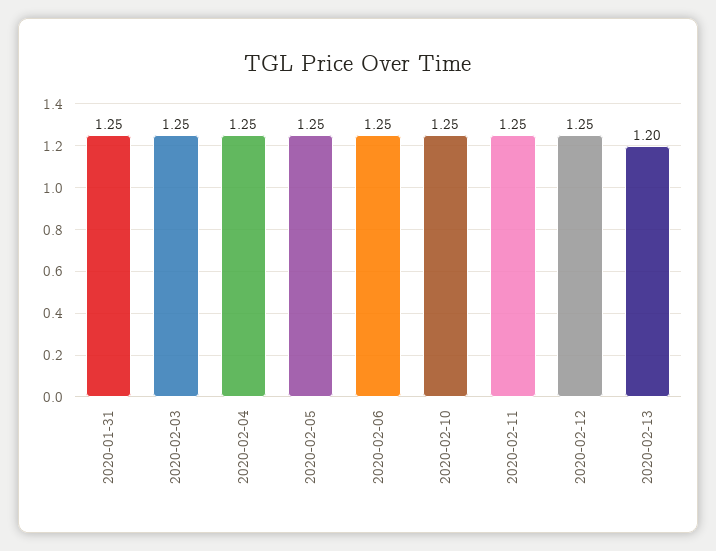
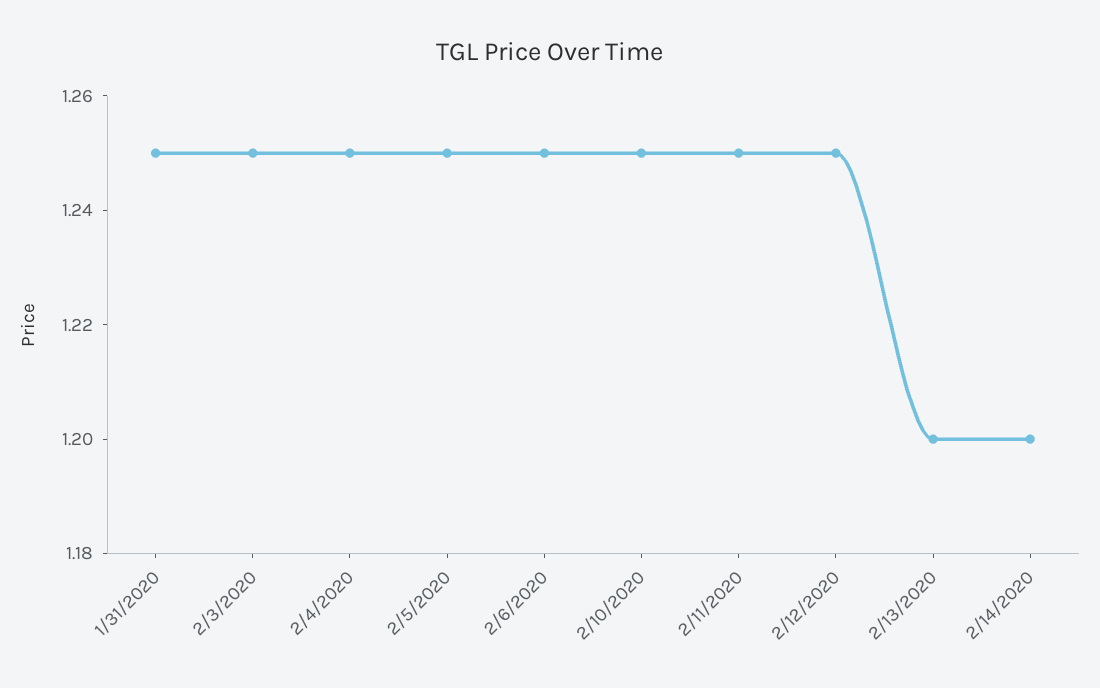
2/14/2020: none -> 1.2

